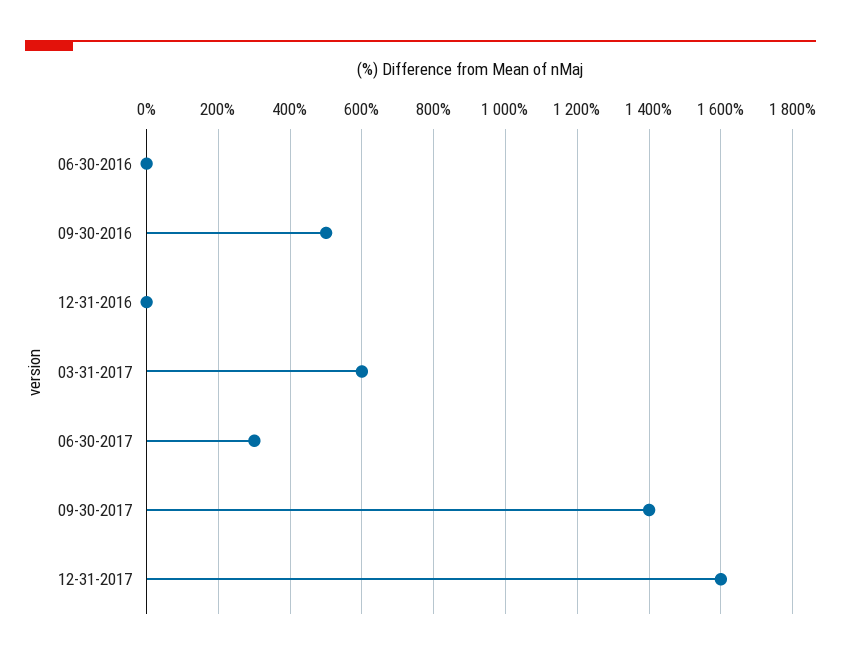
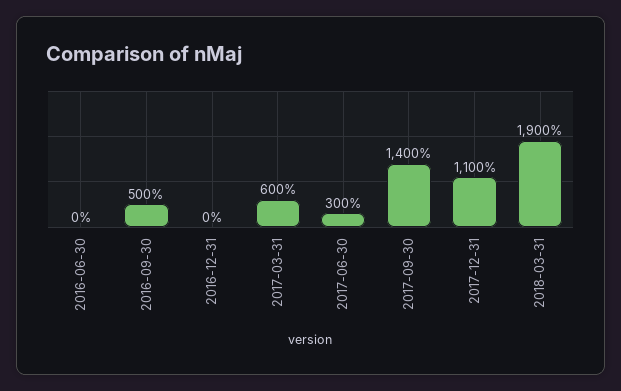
12-31-2017: 1600 -> 1100
2018-03-31: none -> 1900

